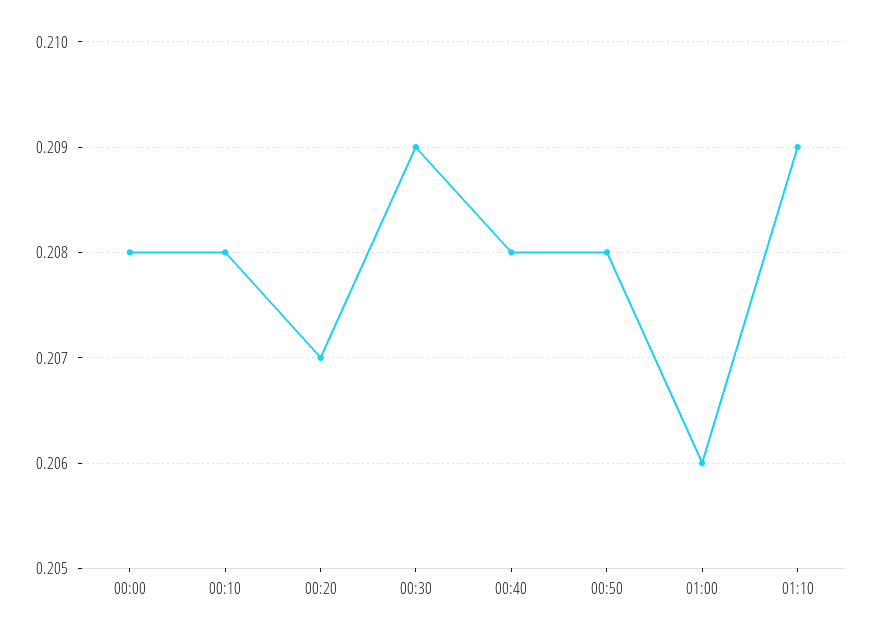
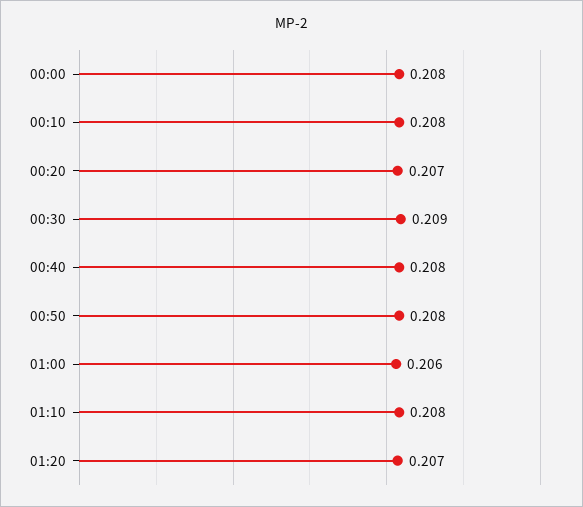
01:10: 0.209 -> 0.208
01:20: none -> 0.207

